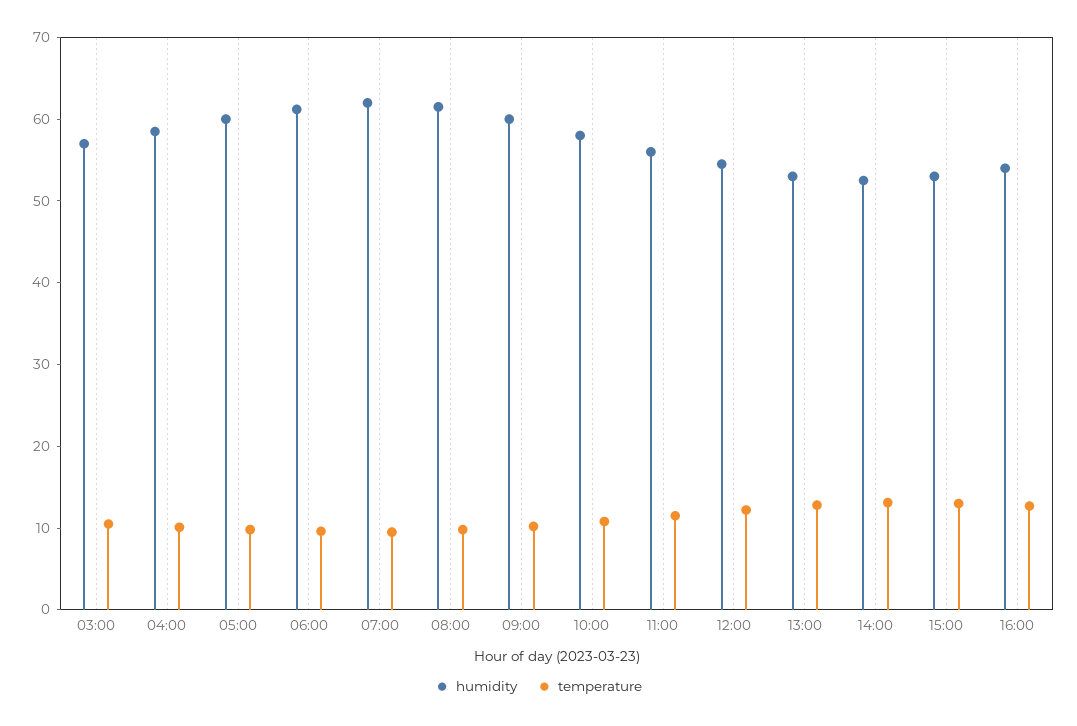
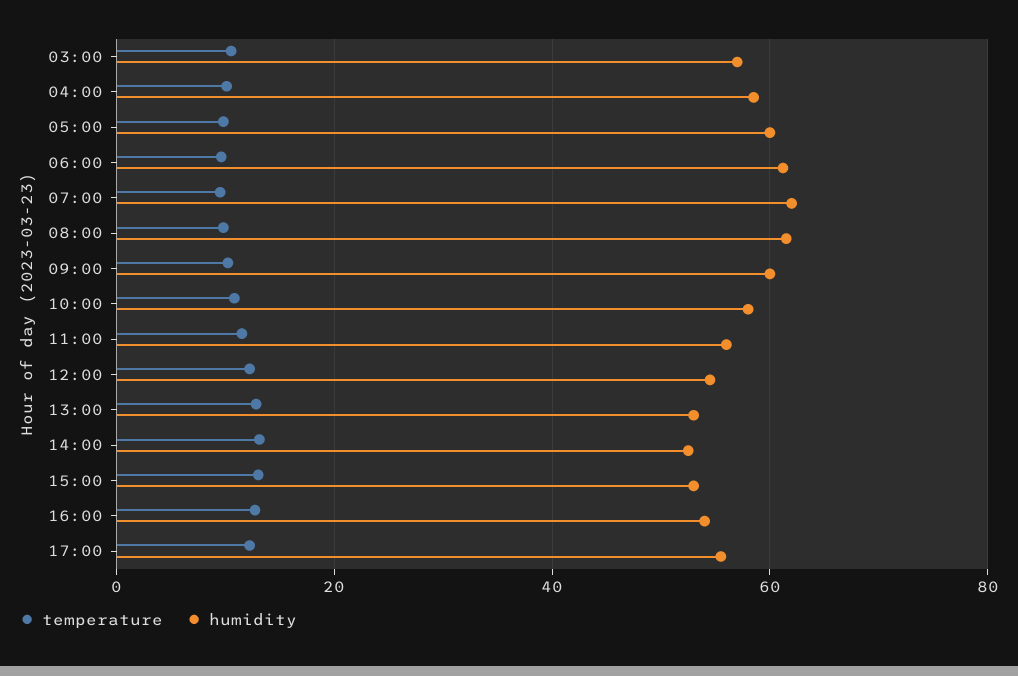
temperature, 17:00: none -> 12
humidity, 17:00: none -> 56

